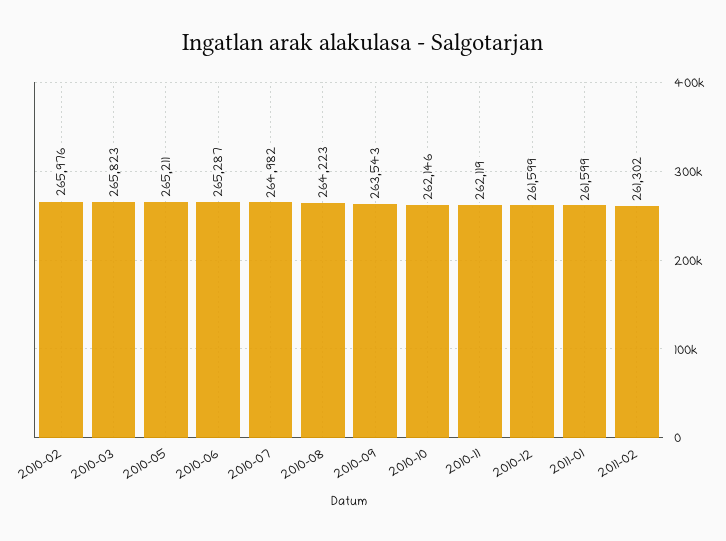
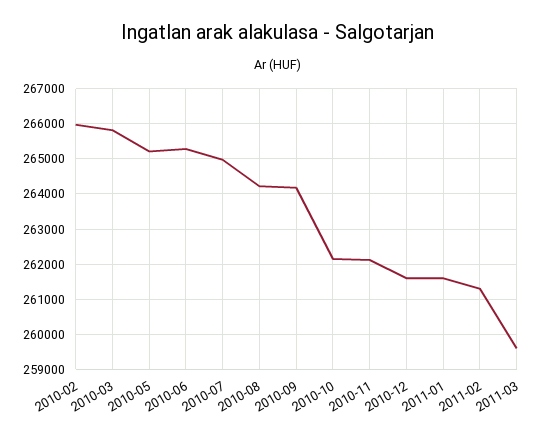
2010-09: 263543 -> 264200
2011-03: none -> 259600

